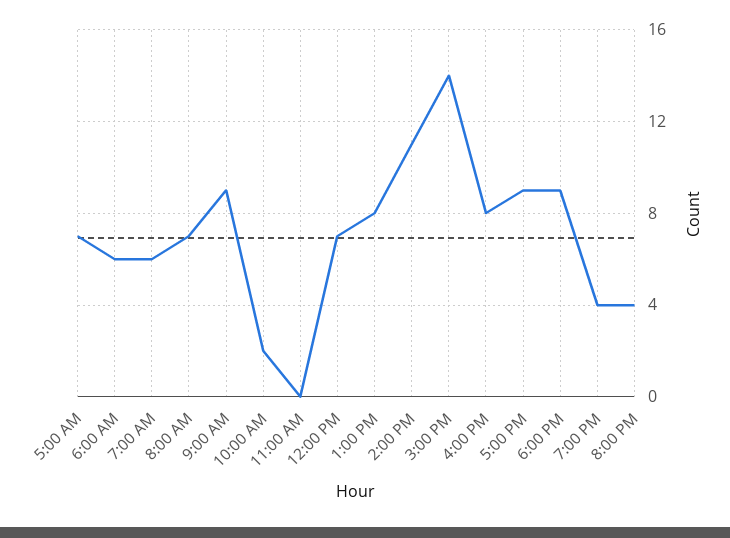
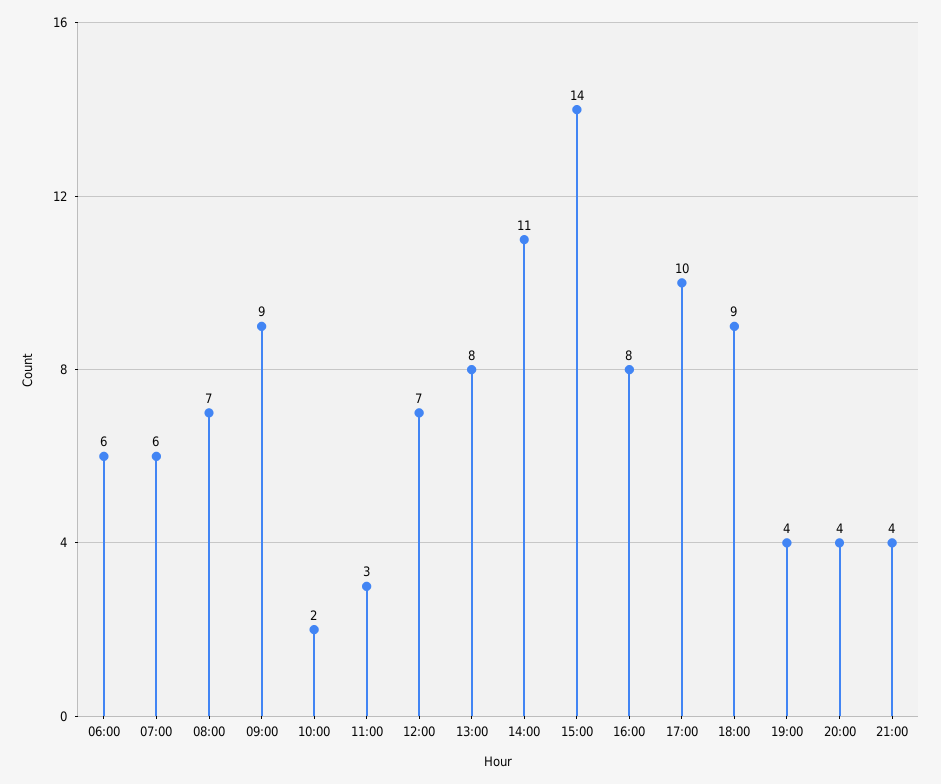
5:00 AM: 7 -> none
11:00 AM: 0 -> 3
5:00 PM: 9 -> 10
21:00: none -> 4

